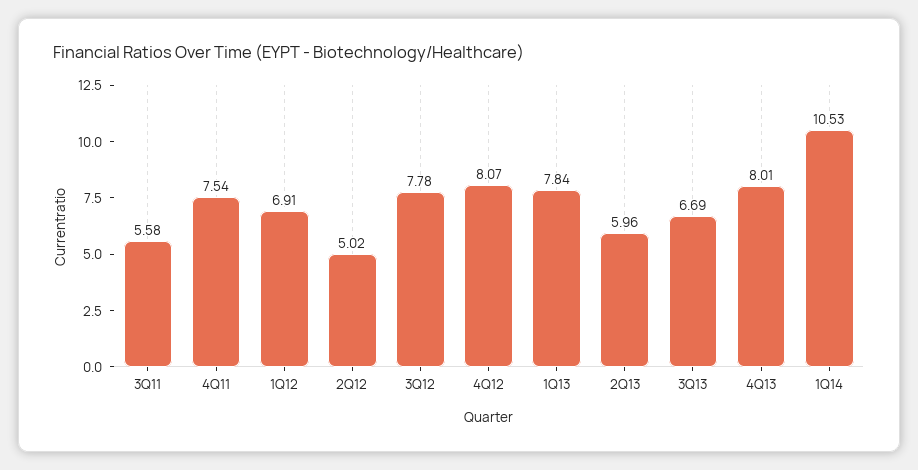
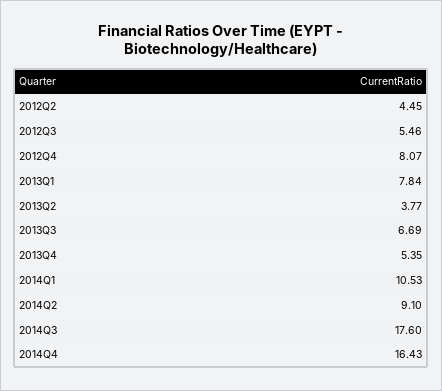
3Q11: 5.58 -> none
4Q11: 7.54 -> none
1Q12: 6.91 -> none
2Q12: 5.02 -> 4.45
3Q12: 7.78 -> 5.46
2Q13: 5.96 -> 3.77
4Q13: 8.01 -> 5.35
2014Q2: none -> 9.1
2014Q3: none -> 17.6
2014Q4: none -> 16.43

